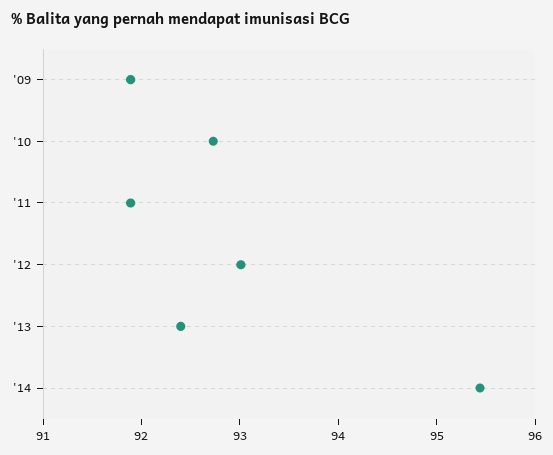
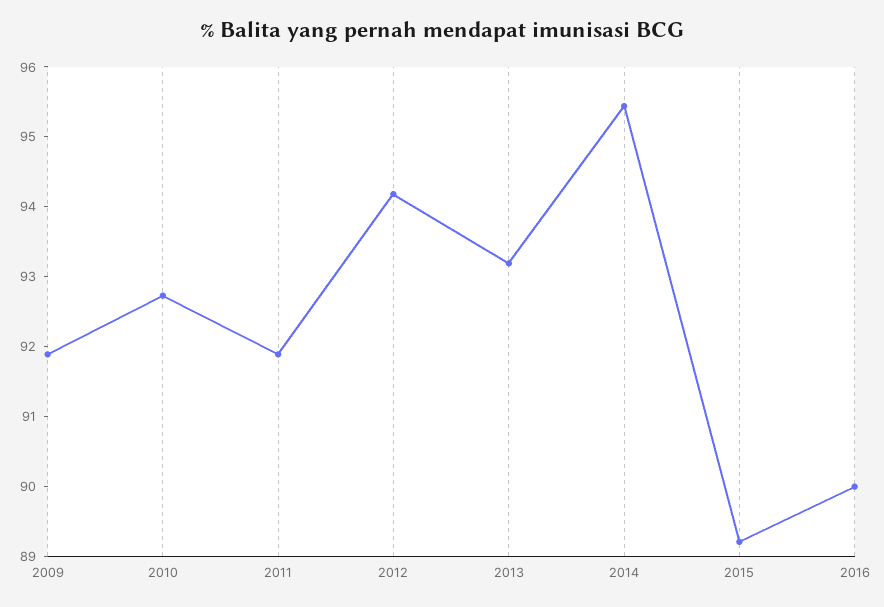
'12: 93 -> 94.2
'13: 92.4 -> 93.2
2015: none -> 89.2
2016: none -> 90

